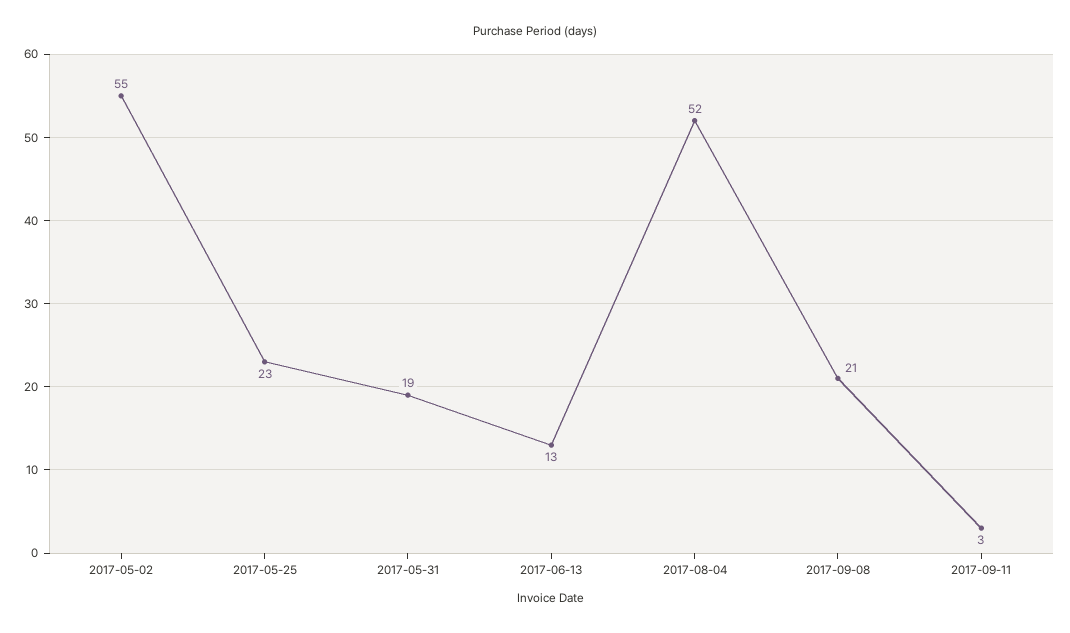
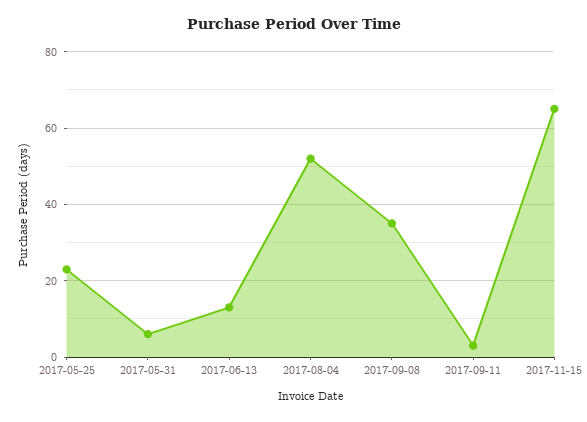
2017-05-02: 55 -> none
2017-05-31: 19 -> 5
2017-09-08: 21 -> 35
2017-11-15: none -> 65

